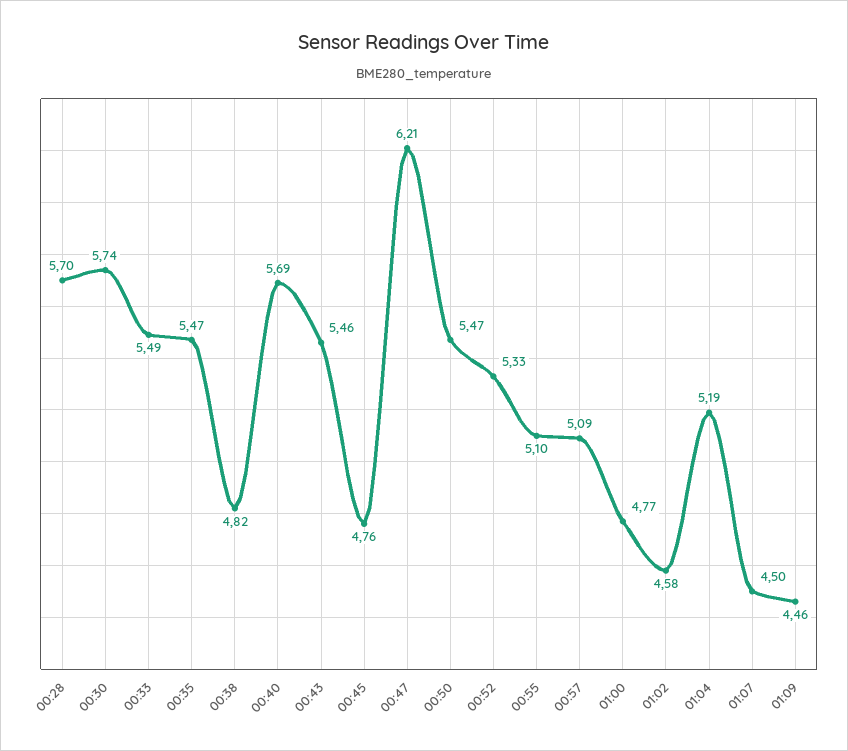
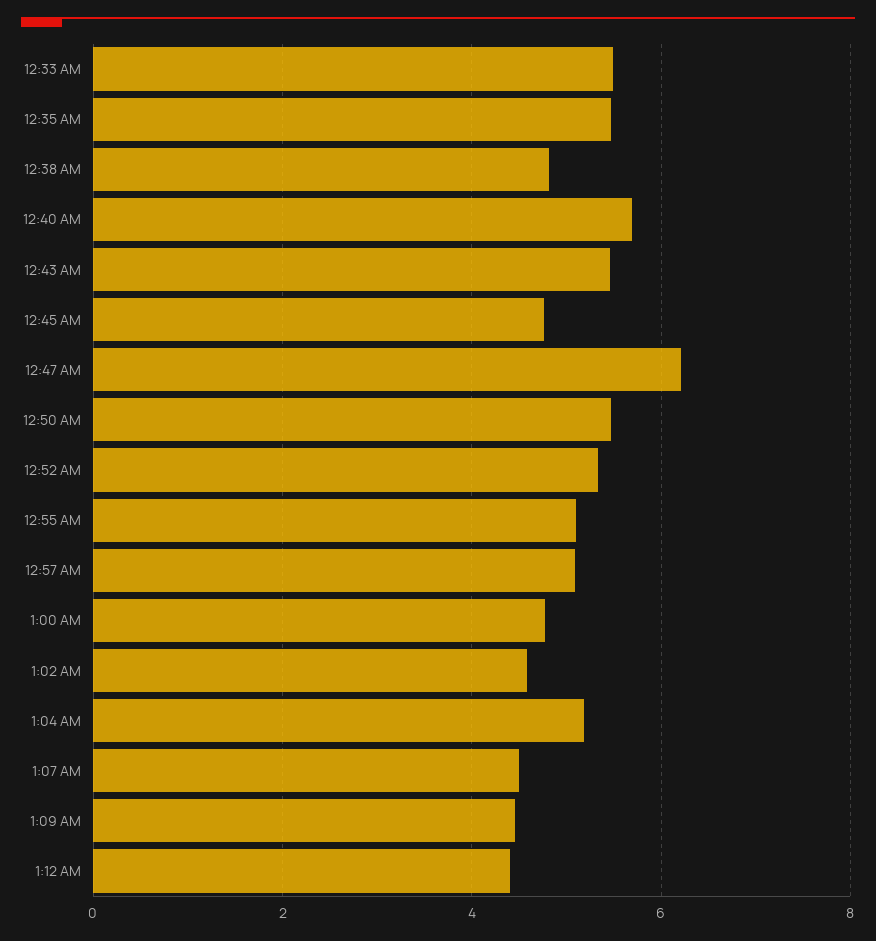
00:28: 5.7 -> none
00:30: 5.74 -> none
1:12 AM: none -> 4.4

